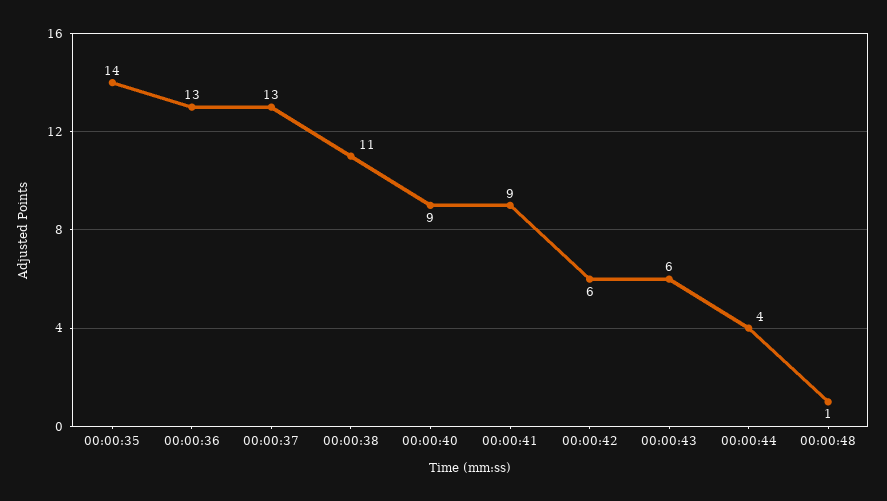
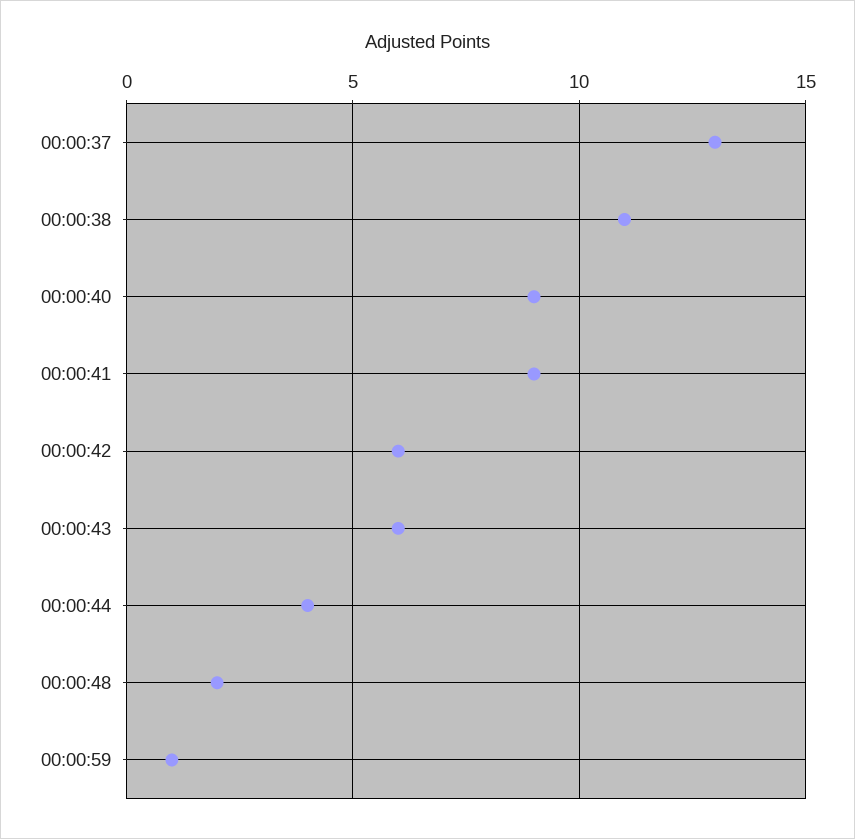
00:00:35: 14 -> none
00:00:36: 13 -> none
00:00:48: 1 -> 2
00:00:59: none -> 1

